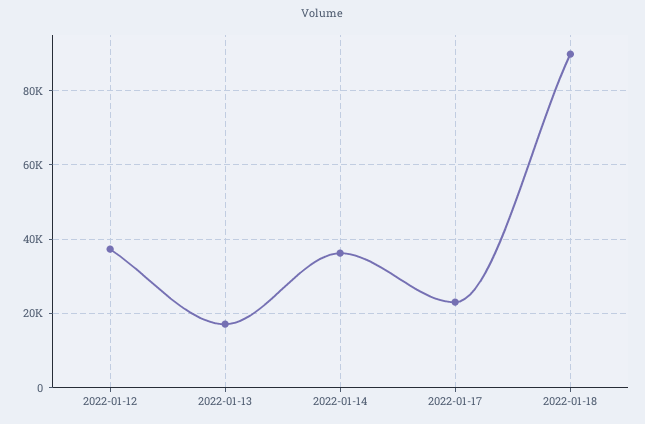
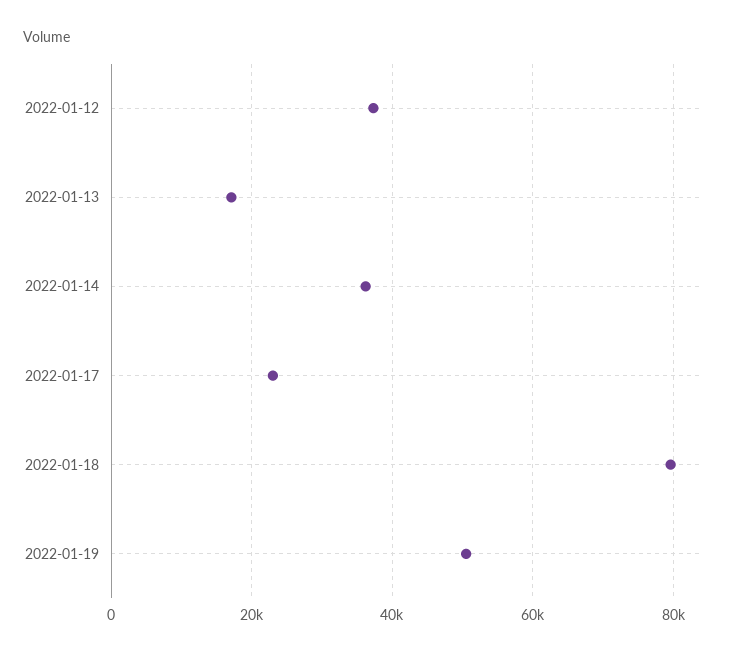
2022-01-18: 90000 -> 80000
2022-01-19: none -> 50000

